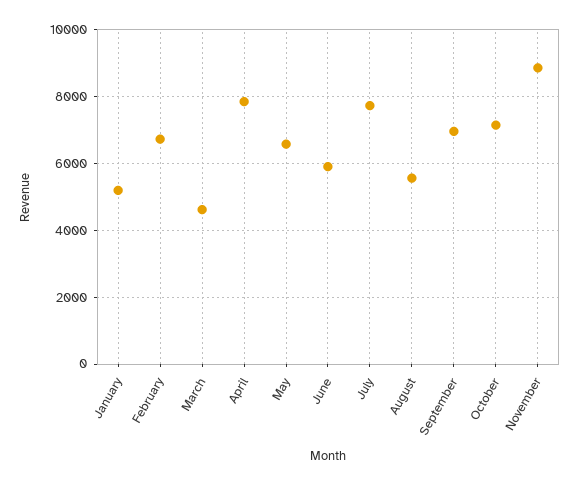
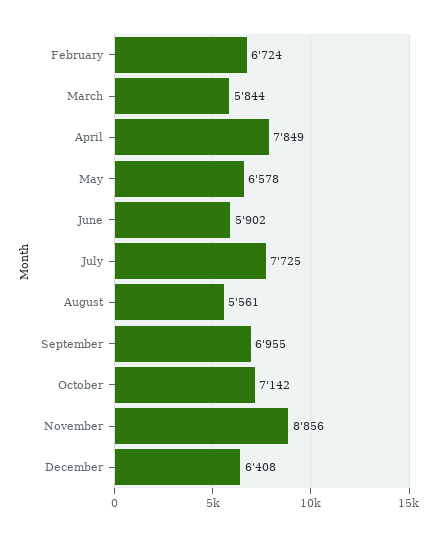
January: 5200 -> none
March: 4600 -> 5844
December: none -> 6408

